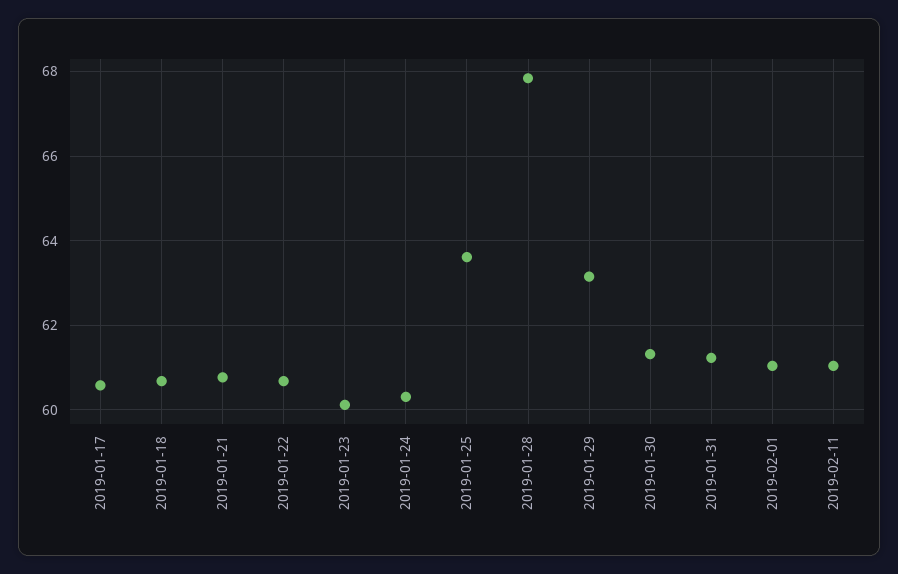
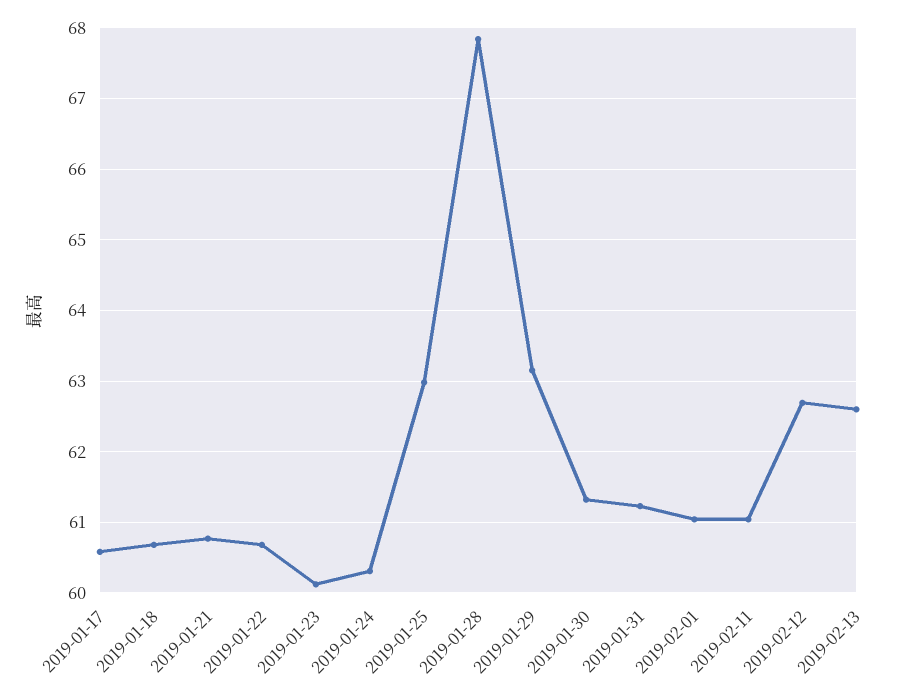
2019-01-25: 63.6 -> 63
2019-02-12: none -> 62.7
2019-02-13: none -> 62.6

